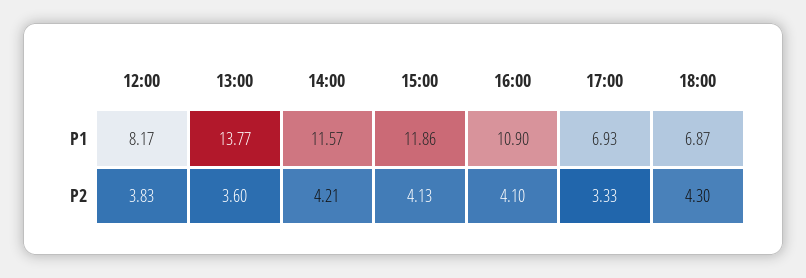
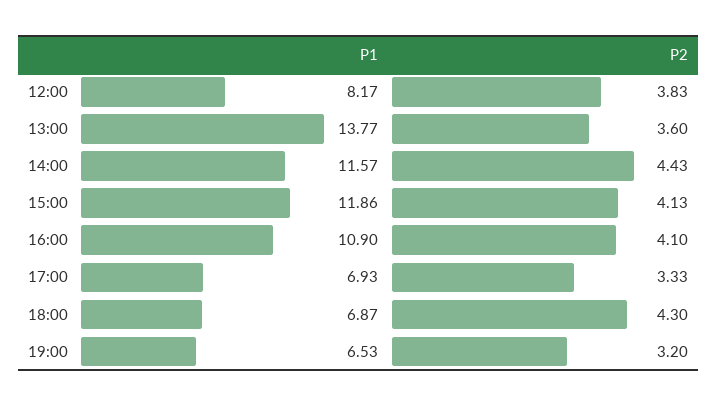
14:00, P2: 4.21 -> 4.43
19:00, P1: none -> 6.53
19:00, P2: none -> 3.2

